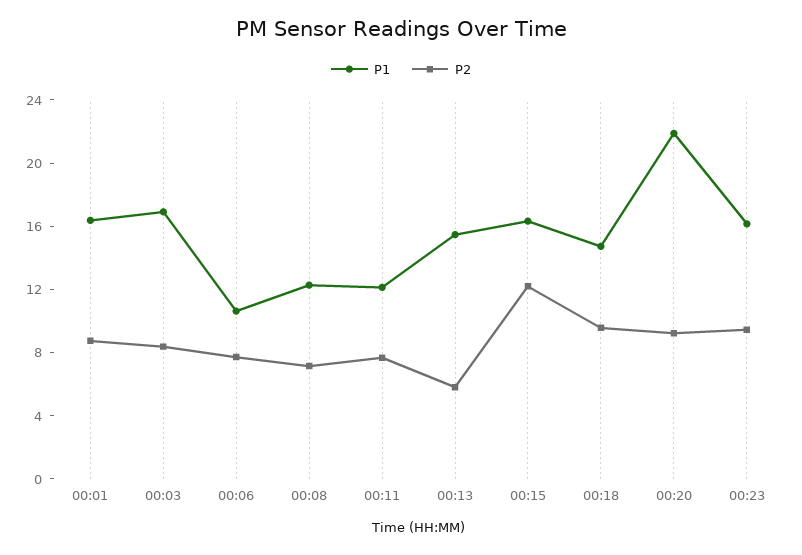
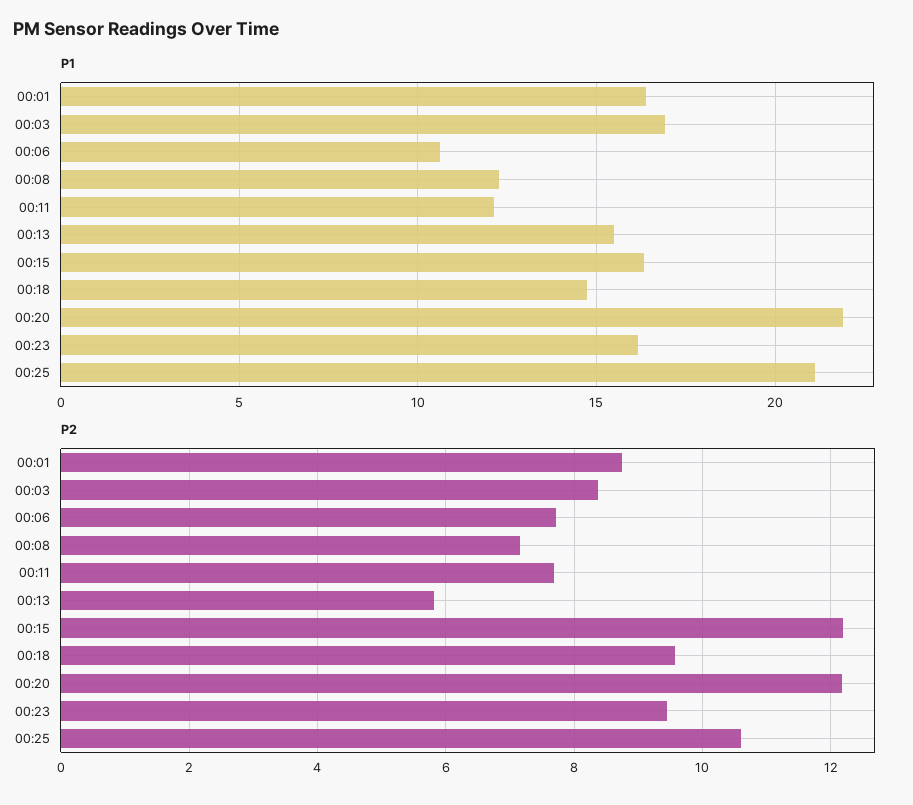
P2, 00:20: 9 -> 12.2
P1, 00:25: none -> 21
P2, 00:25: none -> 10.6

